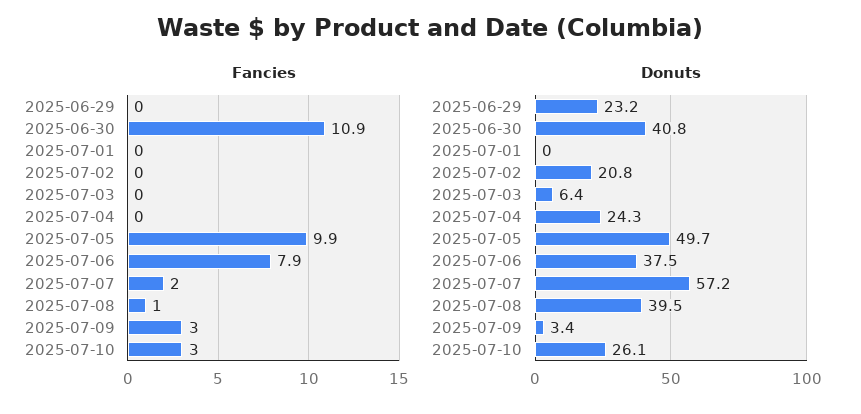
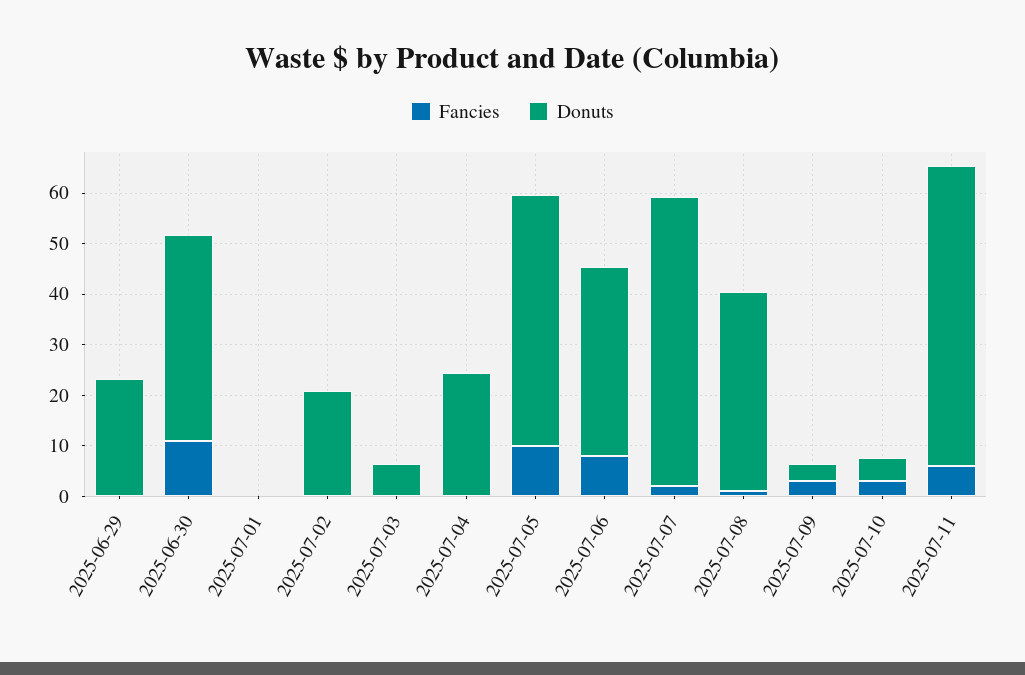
Donuts, 2025-07-10: 26.1 -> 4
Fancies, 2025-07-11: none -> 6
Donuts, 2025-07-11: none -> 60

